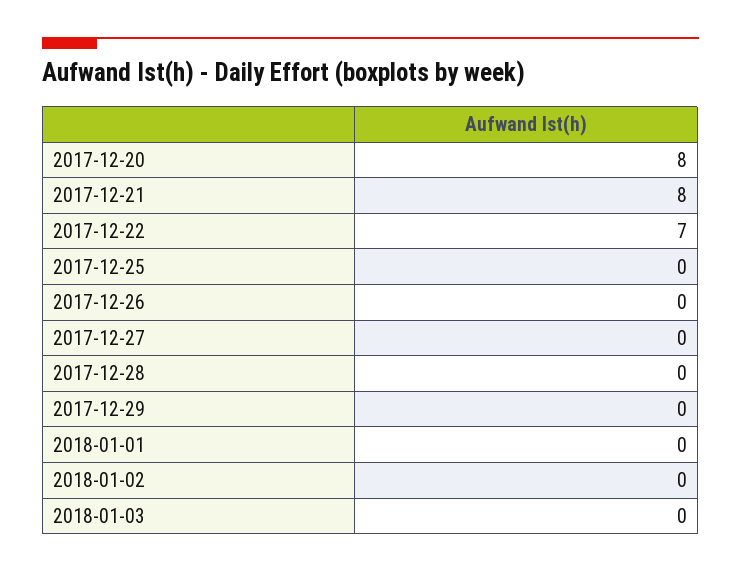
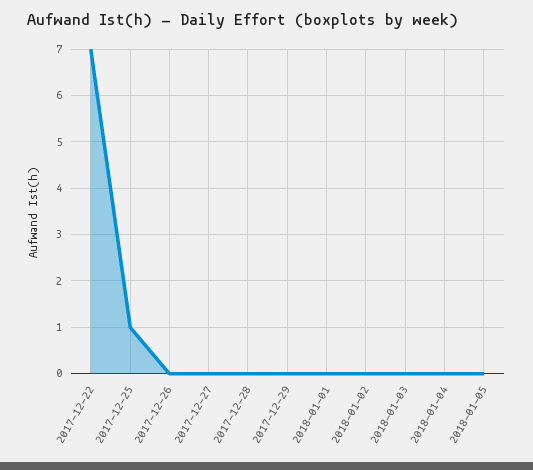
2017-12-20: 8 -> none
2017-12-21: 8 -> none
2017-12-25: 0 -> 1
2018-01-04: none -> 0
2018-01-05: none -> 0

